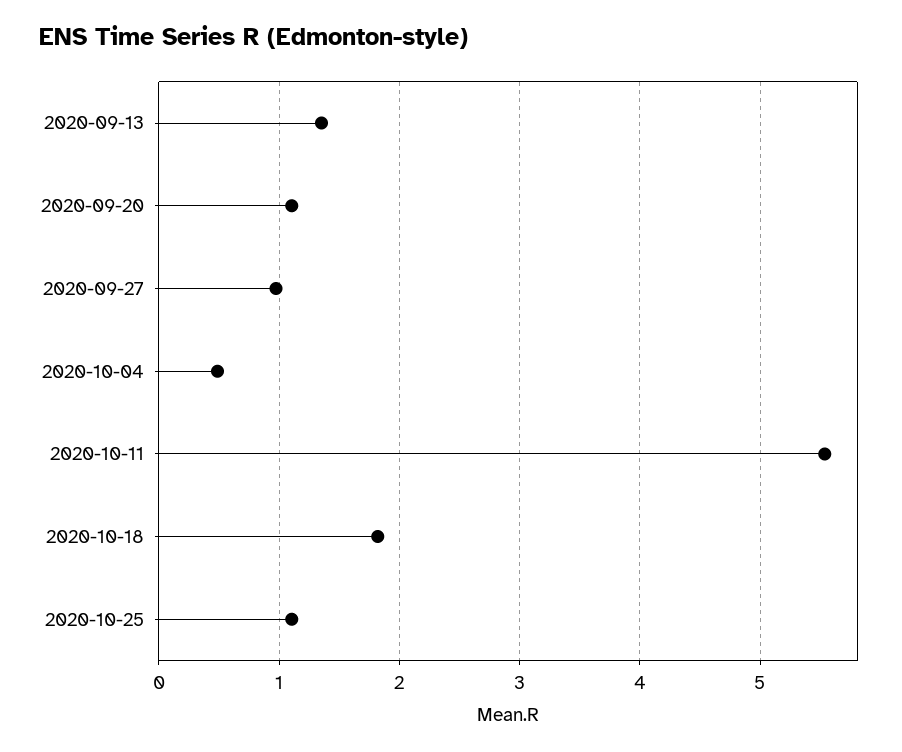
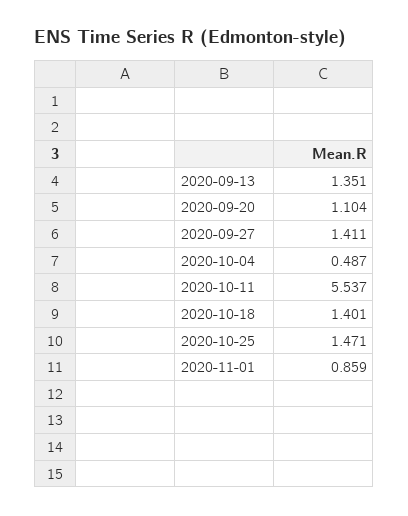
2020-09-27: 1 -> 1.411
2020-10-18: 1.8 -> 1.401
2020-10-25: 1.1 -> 1.471
2020-11-01: none -> 0.859

